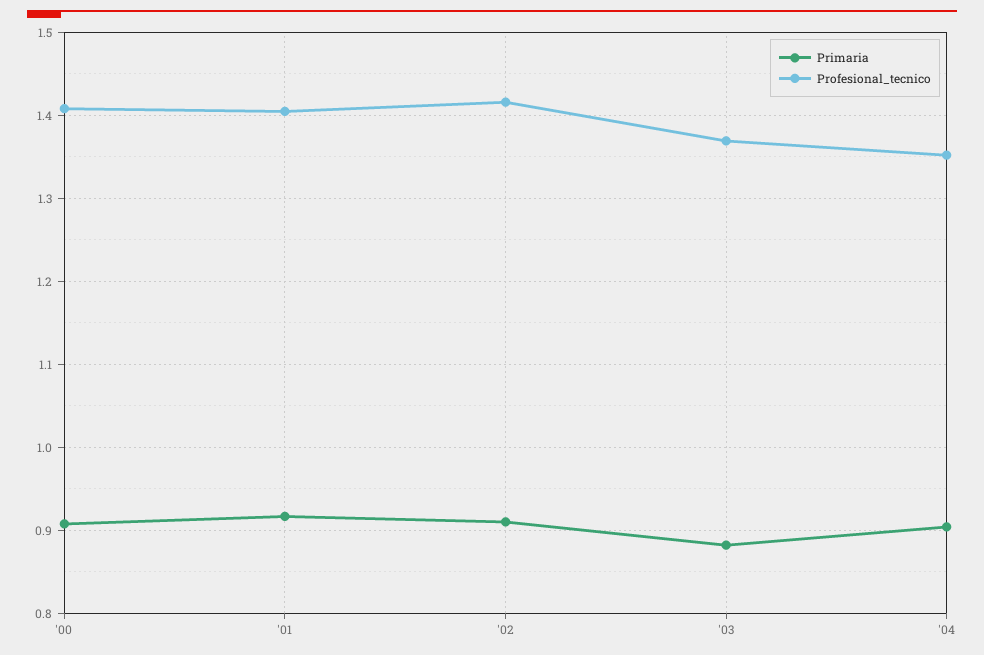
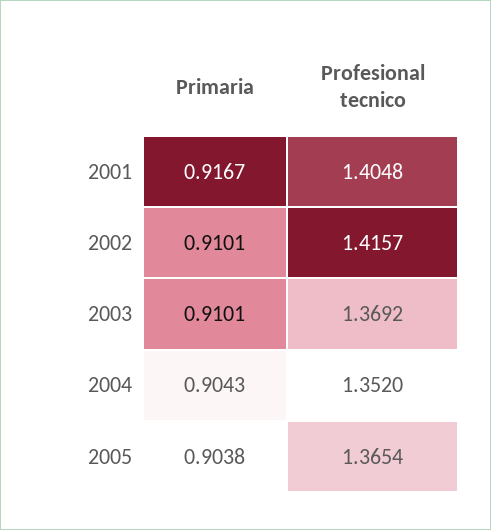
Primaria, '00: 0.91 -> none
Profesional_tecnico, '00: 1.41 -> none
Primaria, '03: 0.88 -> 0.9101
Primaria, 2005: none -> 0.9038
Profesional_tecnico, 2005: none -> 1.3654

